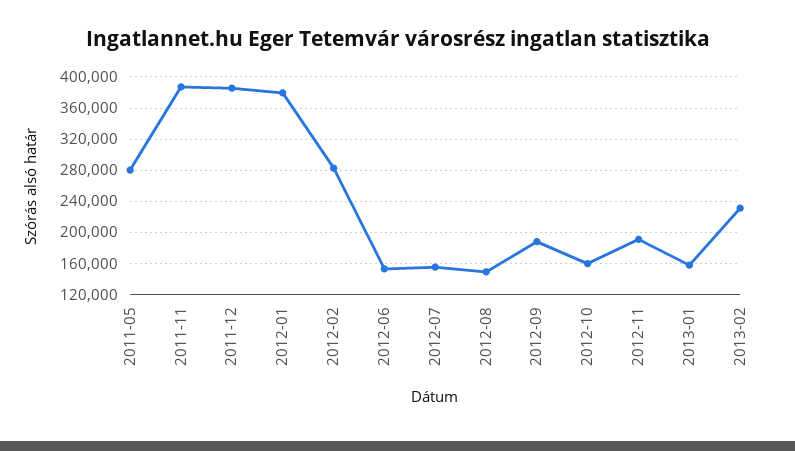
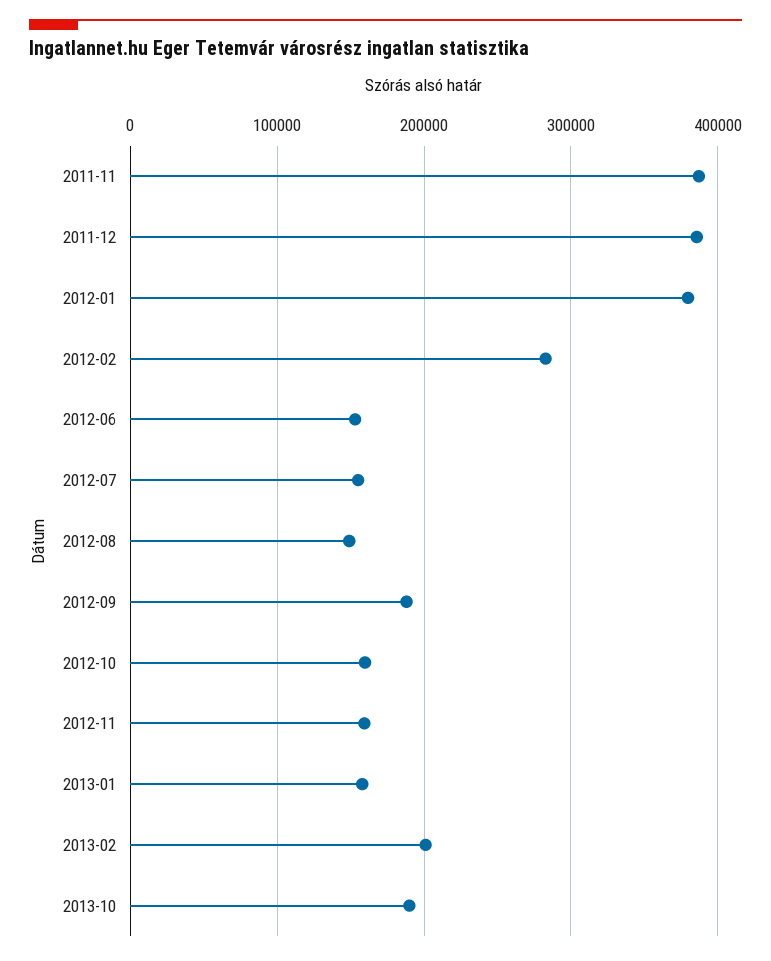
2011-05: 280000 -> none
2012-11: 190000 -> 160000
2013-02: 230000 -> 200000
2013-10: none -> 190000

